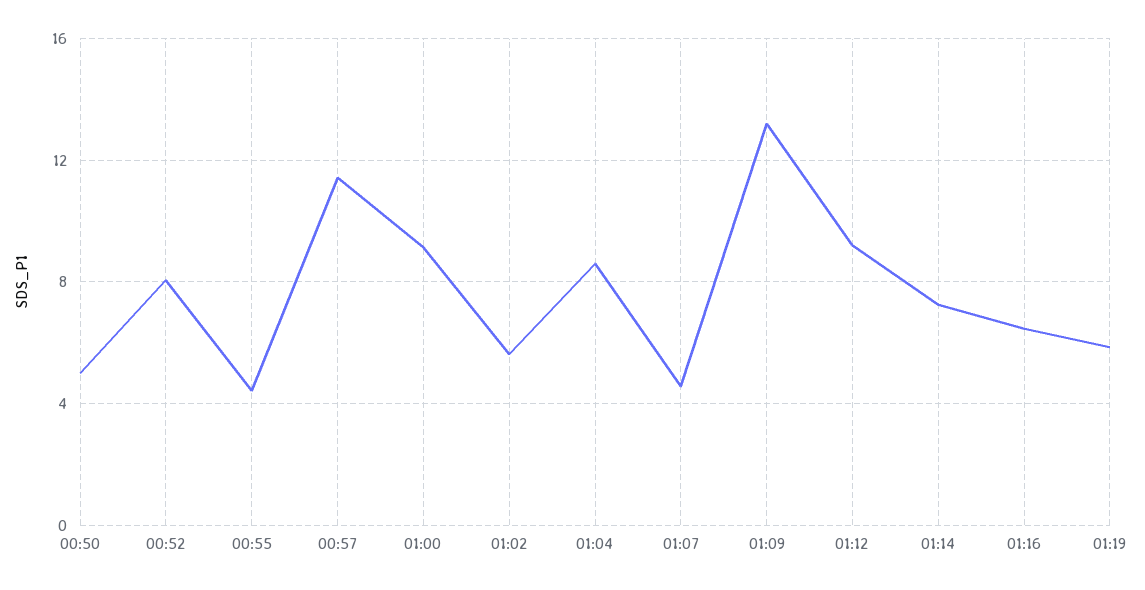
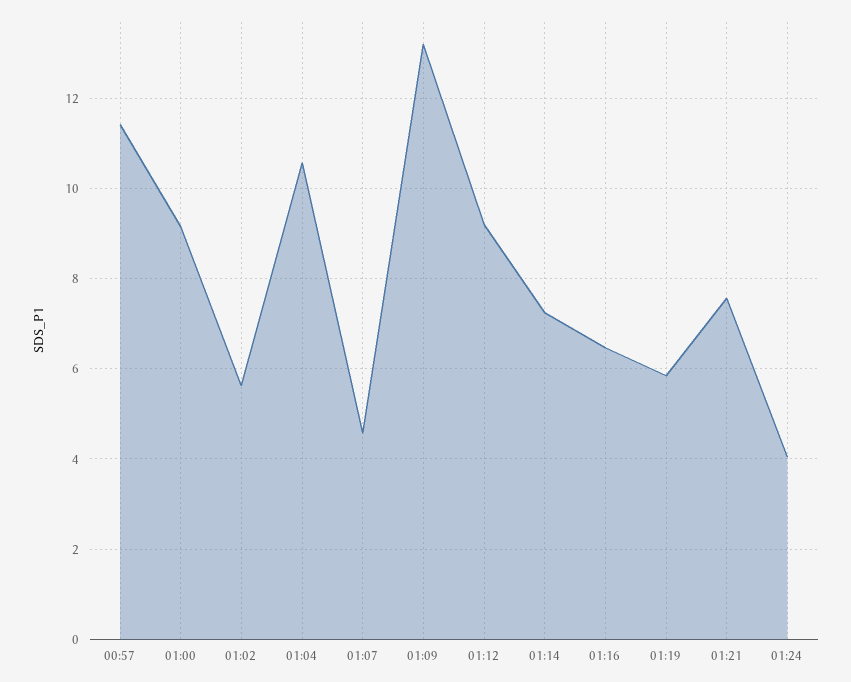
00:50: 5 -> none
00:52: 8 -> none
00:55: 4.5 -> none
01:04: 8.5 -> 10.6
01:21: none -> 7.6
01:24: none -> 4

